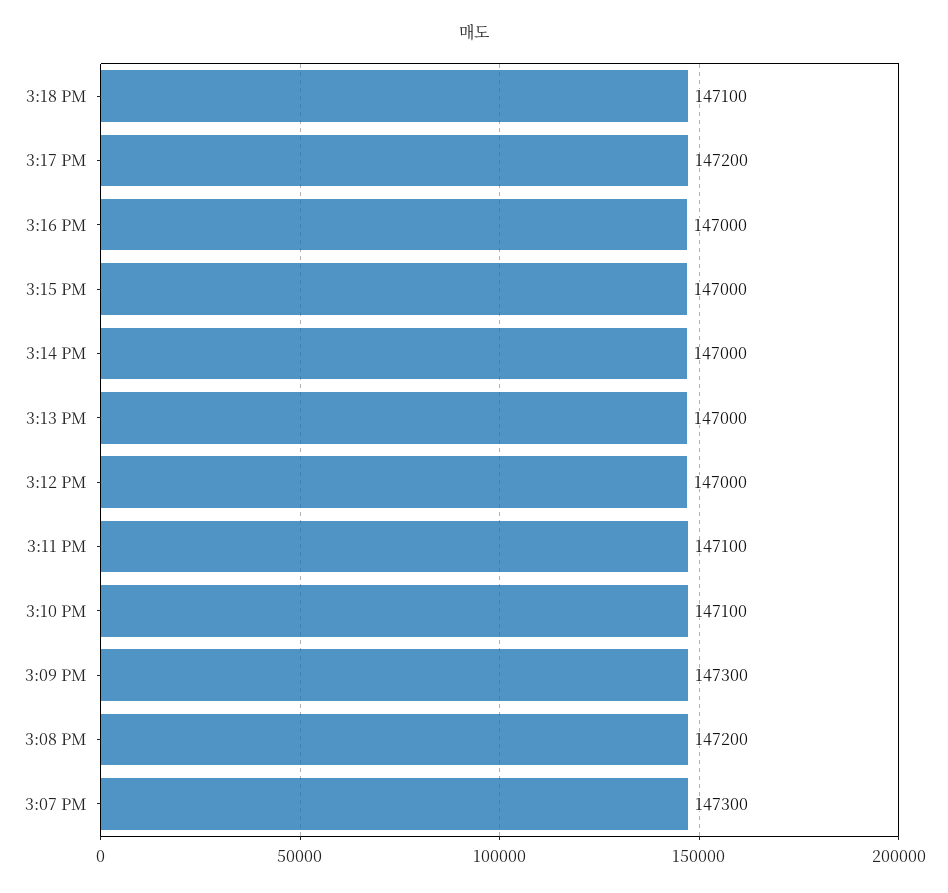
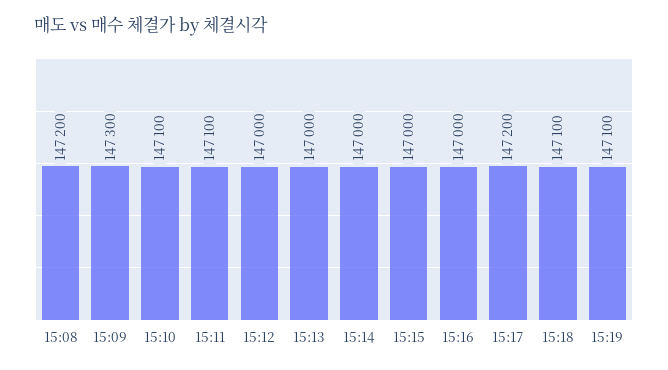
3:07 PM: 147300 -> none
15:19: none -> 147100

